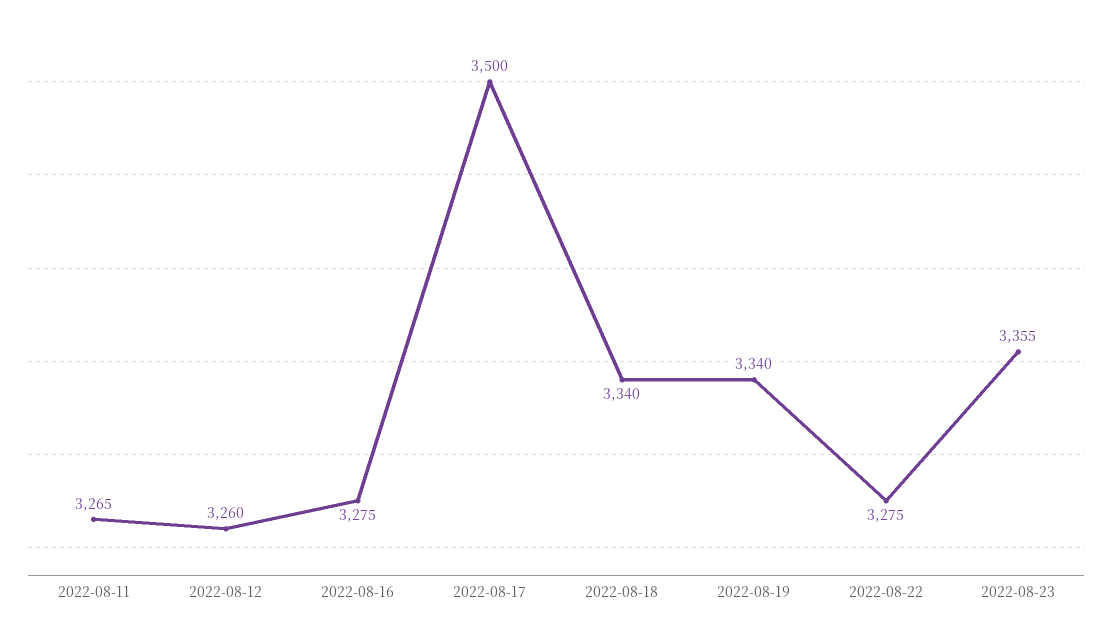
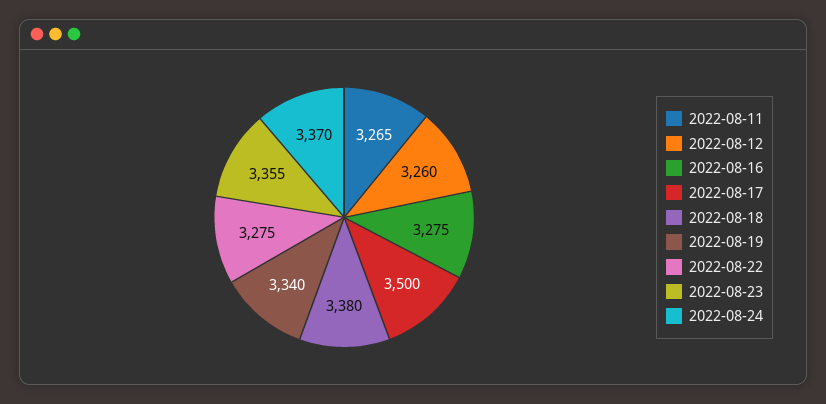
2022-08-18: 3340 -> 3380
2022-08-24: none -> 3370

